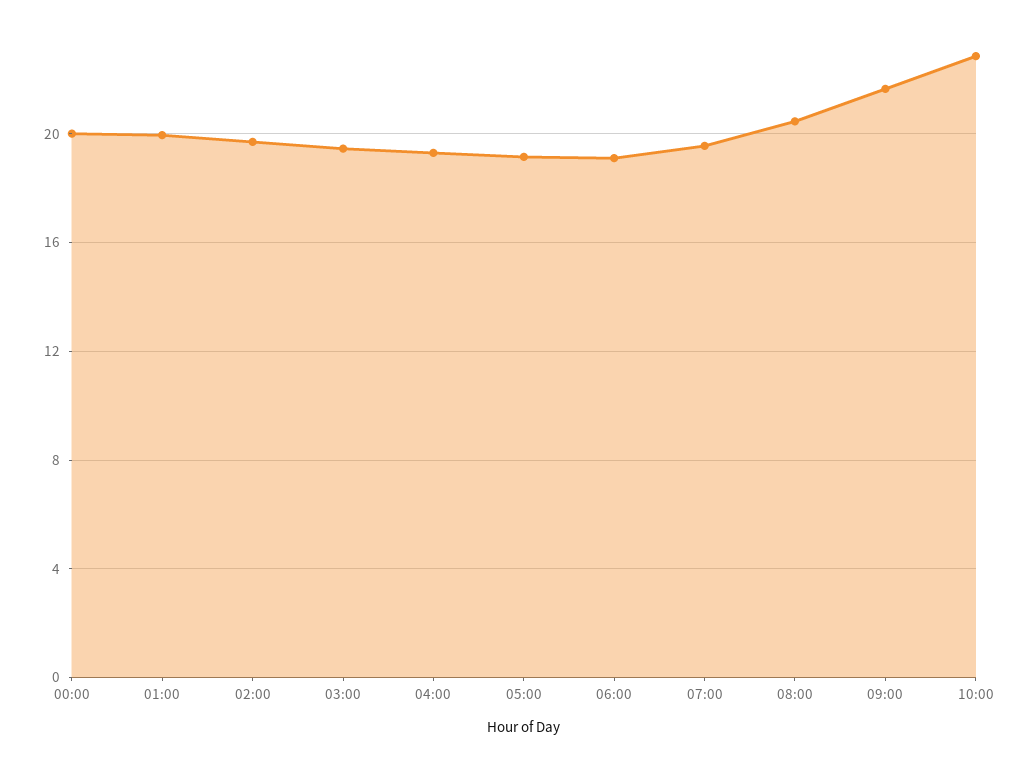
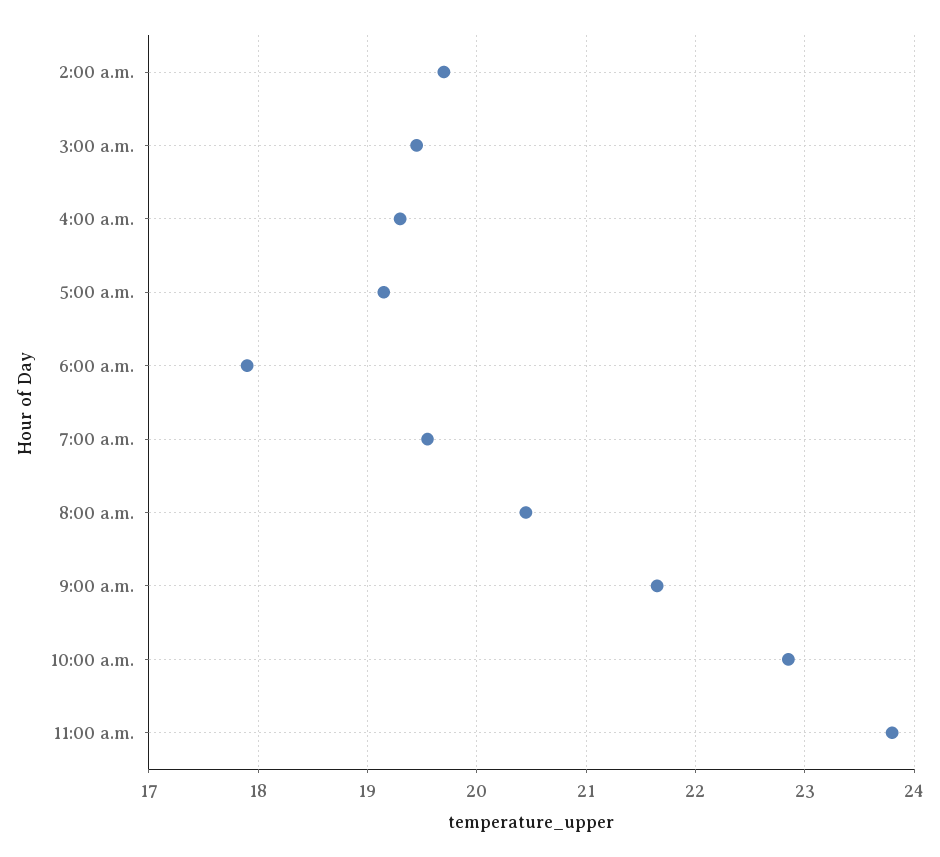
00:00: 20 -> none
01:00: 20 -> none
06:00: 19 -> 17.9
11:00 a.m.: none -> 23.8

